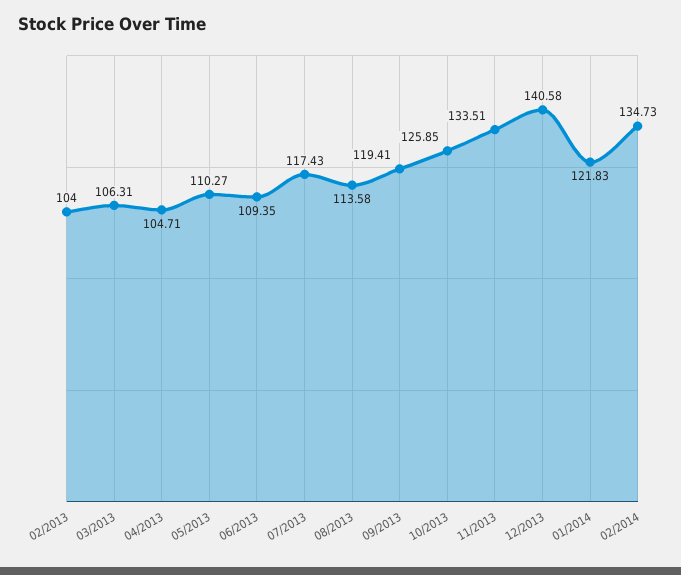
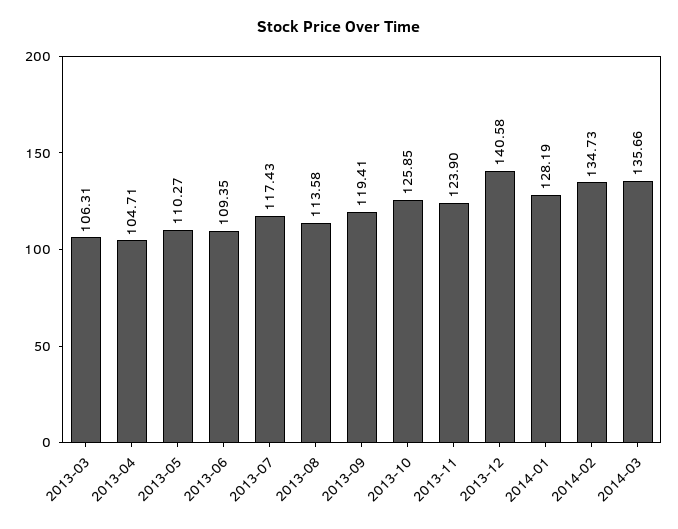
02/2013: 104 -> none
11/2013: 133.51 -> 123.9
01/2014: 121.83 -> 128.19
2014-03: none -> 135.66

